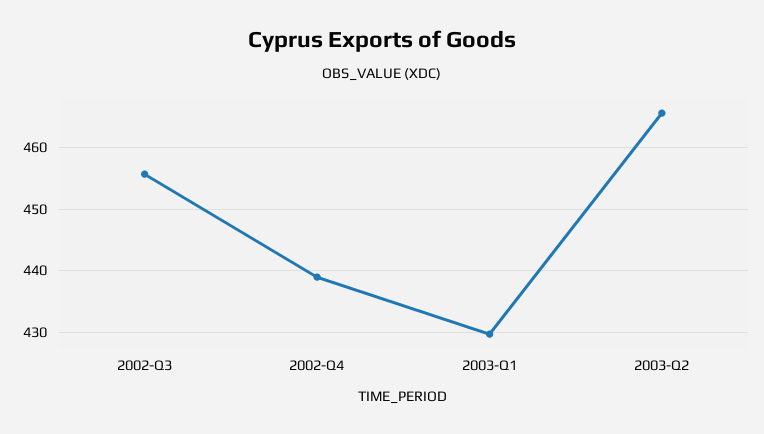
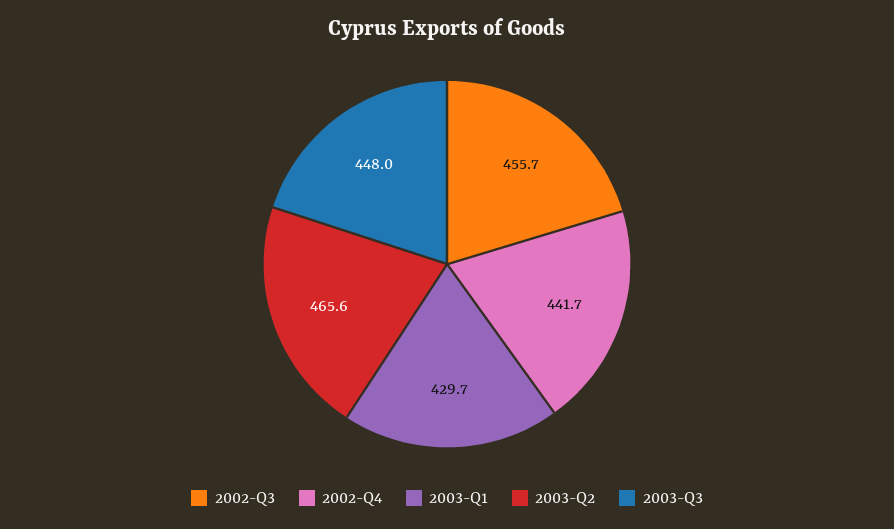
2002-Q4: 439 -> 441.7
2003-Q3: none -> 448

